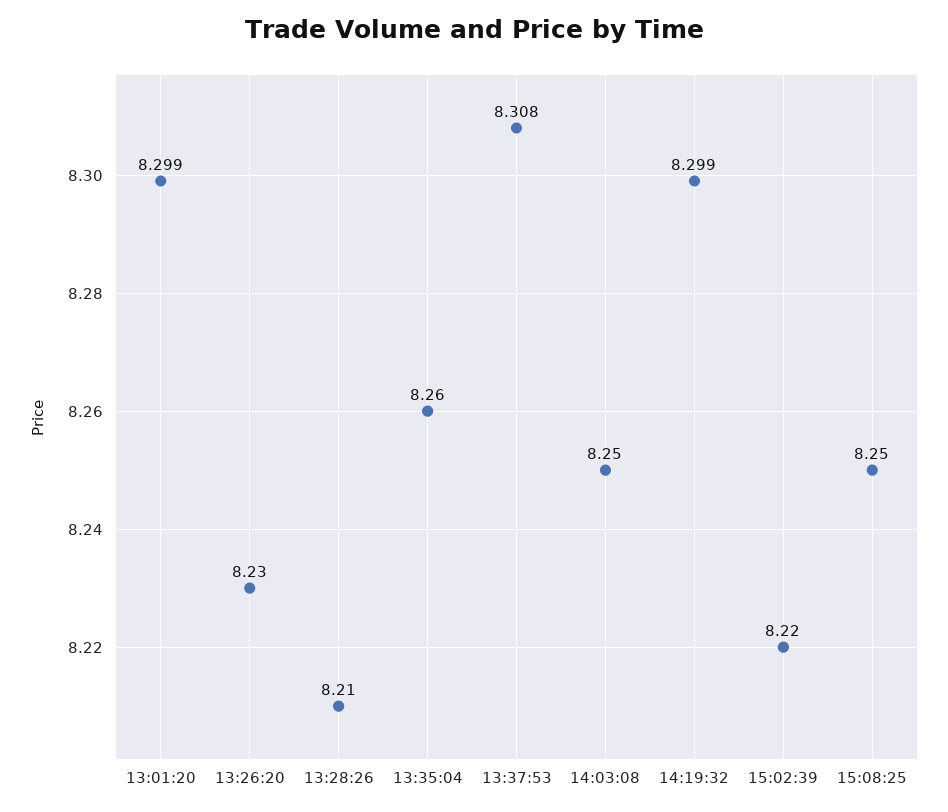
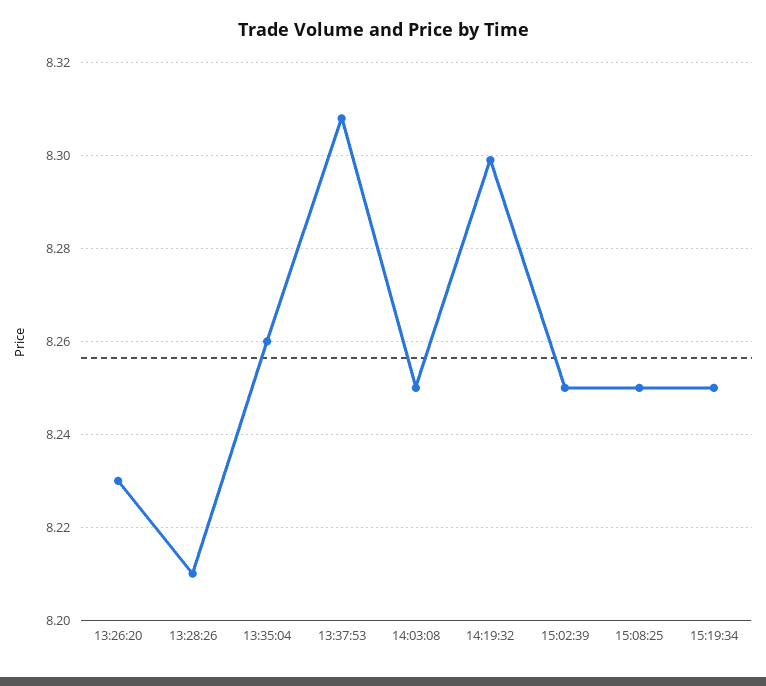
13:01:20: 8.299 -> none
15:02:39: 8.22 -> 8.25
15:19:34: none -> 8.25

